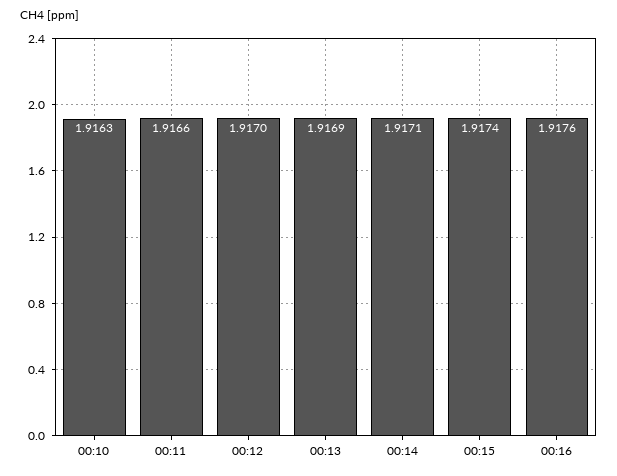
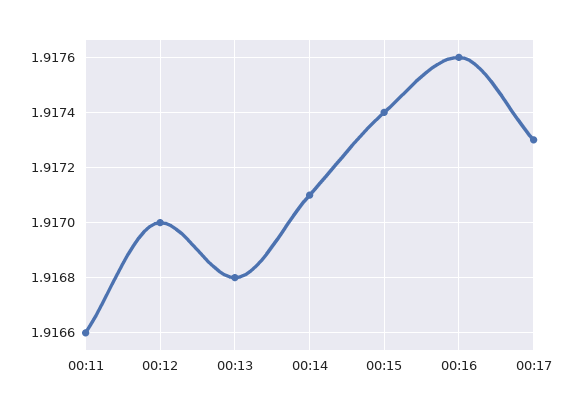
00:10: 1.9163 -> none
00:13: 1.9169 -> 1.9168
00:17: none -> 1.9173

